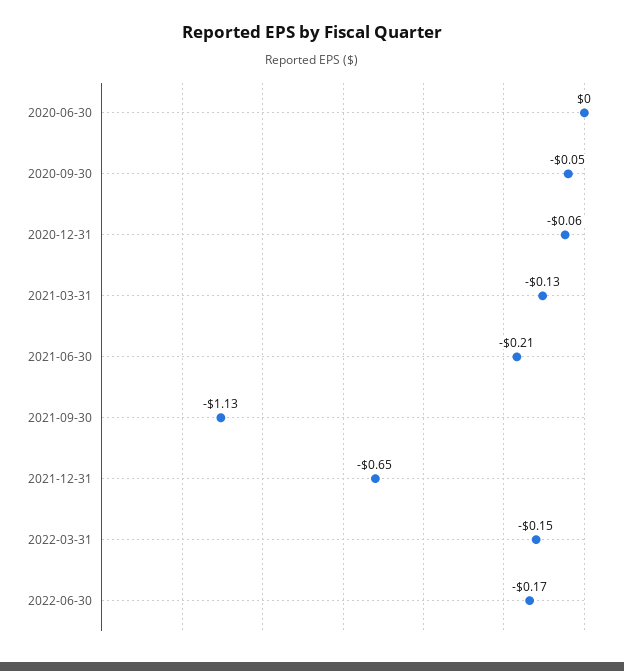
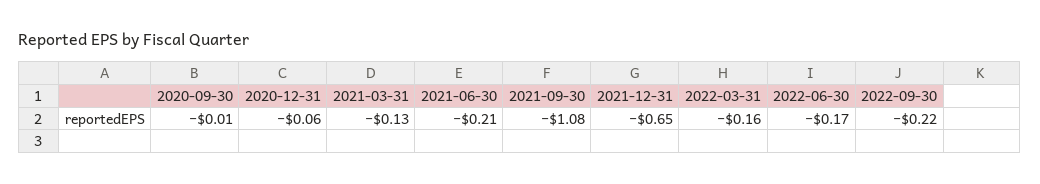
2020-06-30: 0 -> none
2020-09-30: -0.05 -> -0.01
2021-09-30: -1.13 -> -1.08
2022-03-31: -0.15 -> -0.16
2022-09-30: none -> -0.22

